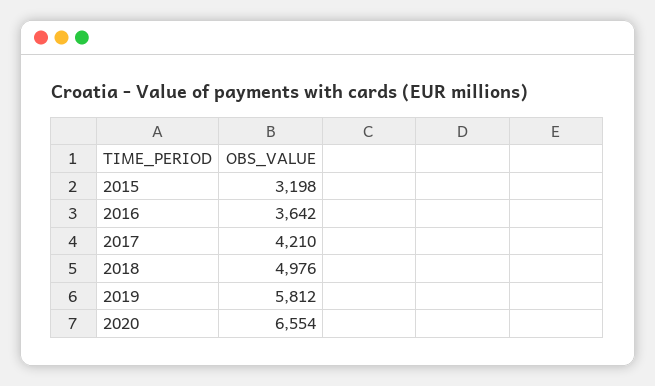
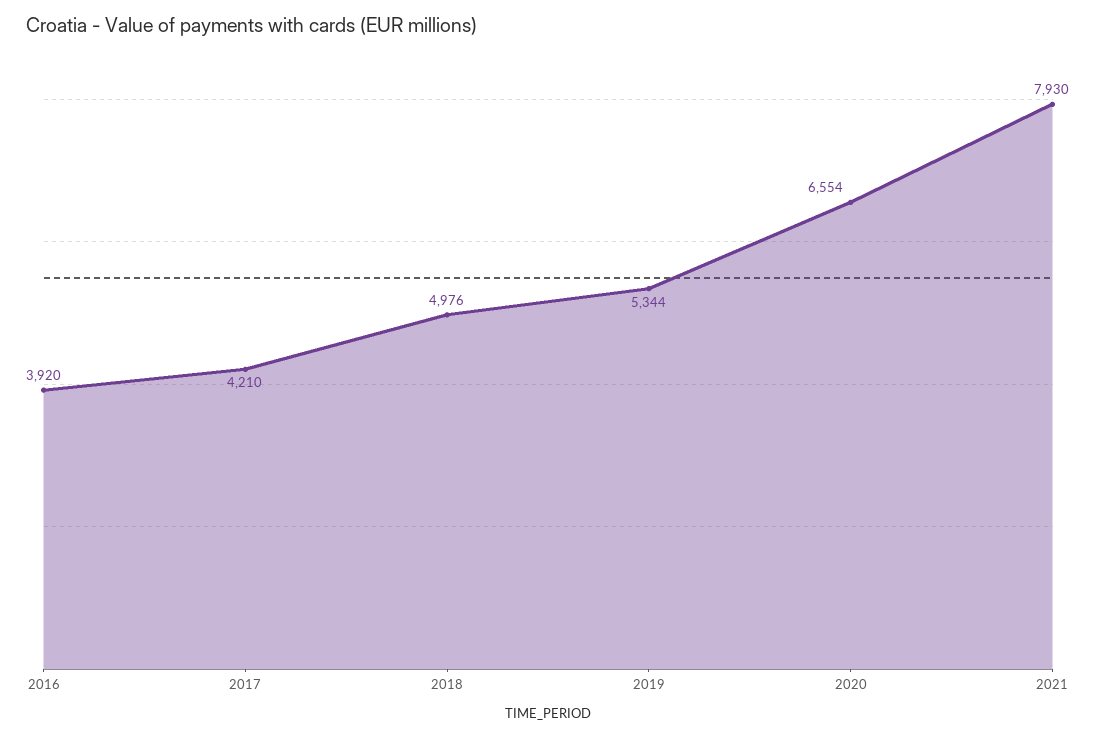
2015: 3198 -> none
2016: 3642 -> 3920
2019: 5812 -> 5344
2021: none -> 7930

